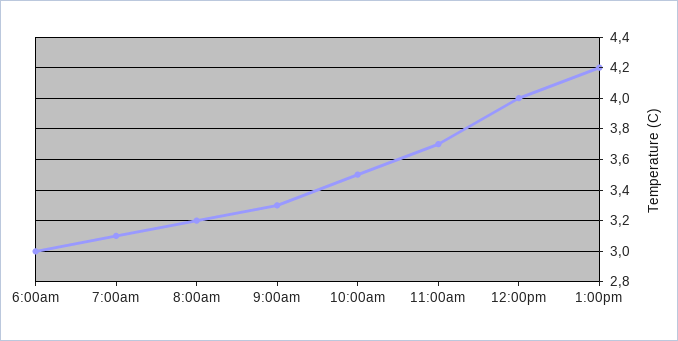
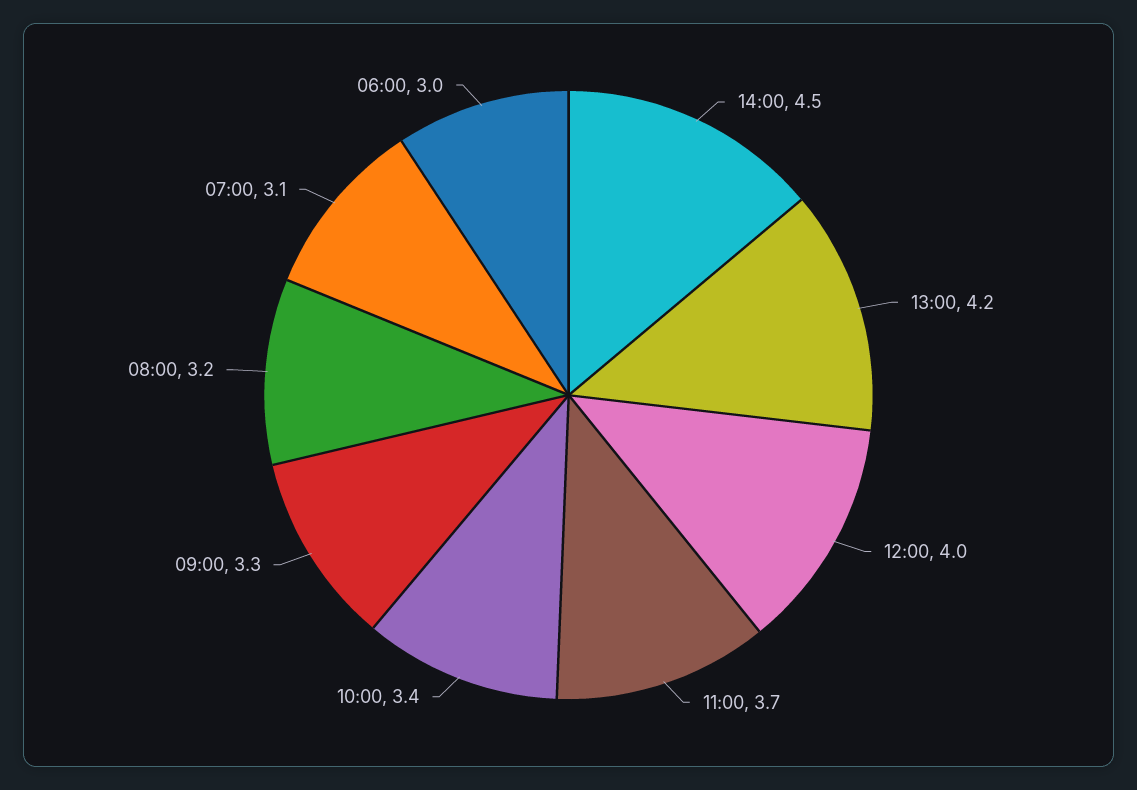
10:00am: 3.5 -> 3.4
14:00: none -> 4.5

